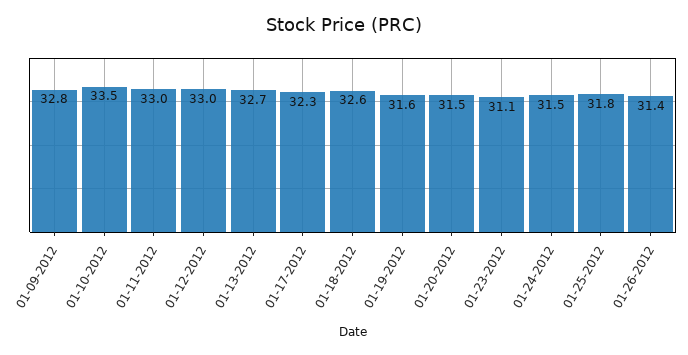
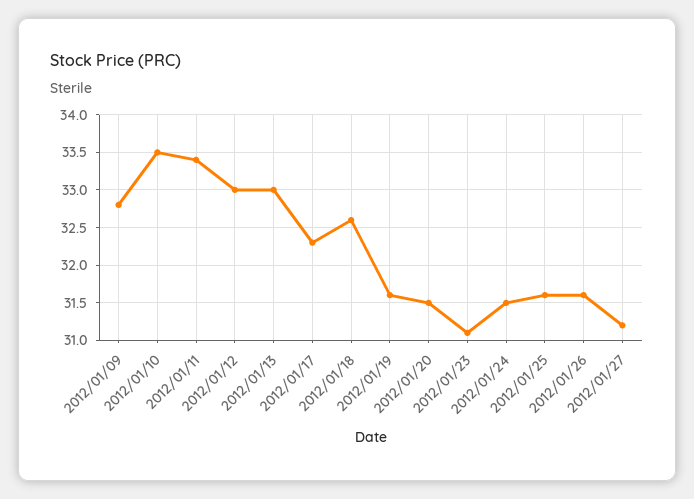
01-11-2012: 33 -> 33.4
01-13-2012: 32.7 -> 33
01-25-2012: 31.8 -> 31.6
01-26-2012: 31.4 -> 31.6
2012/01/27: none -> 31.2

